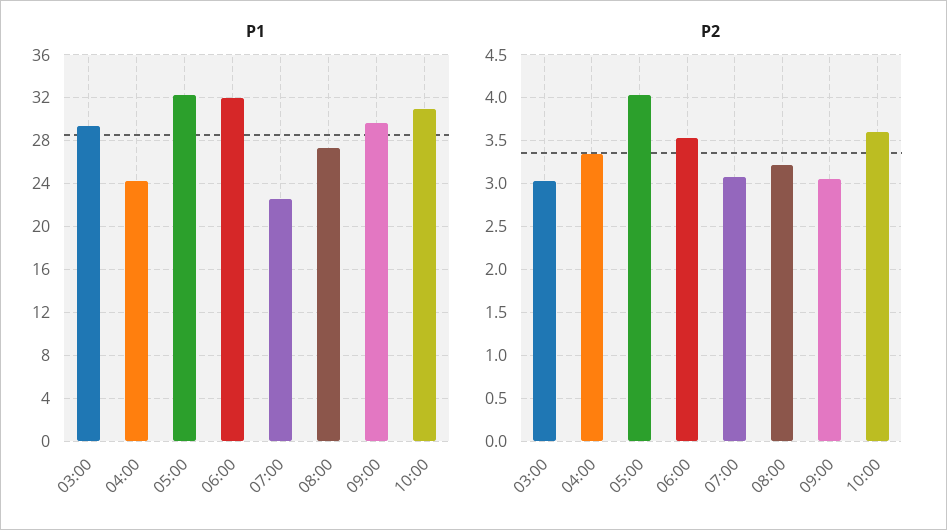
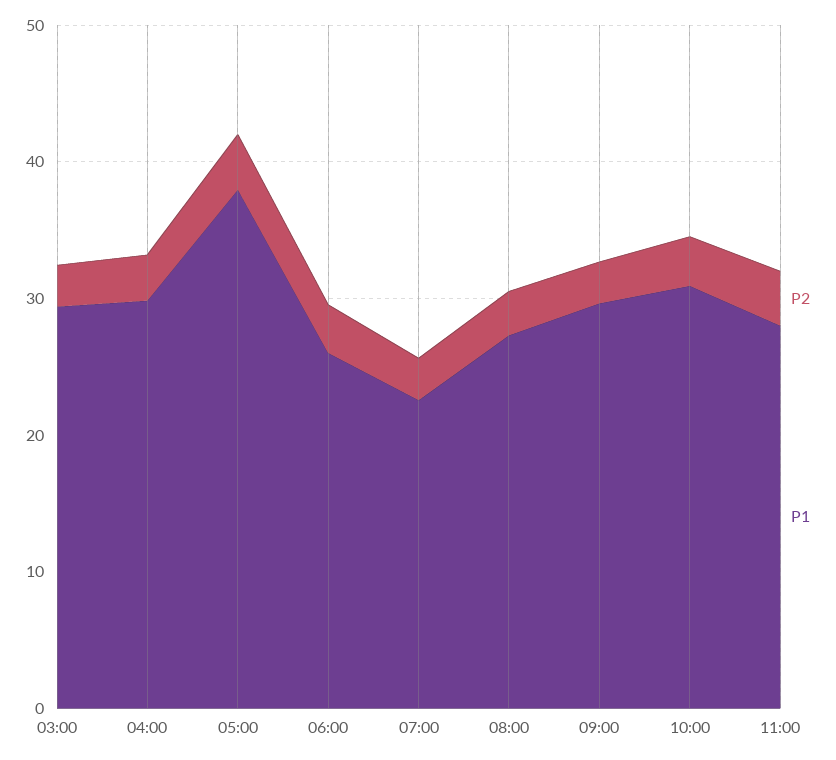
P1, 04:00: 24 -> 30
P1, 05:00: 32 -> 38
P1, 06:00: 32 -> 26
P2, 11:00: none -> 4
P1, 11:00: none -> 28

